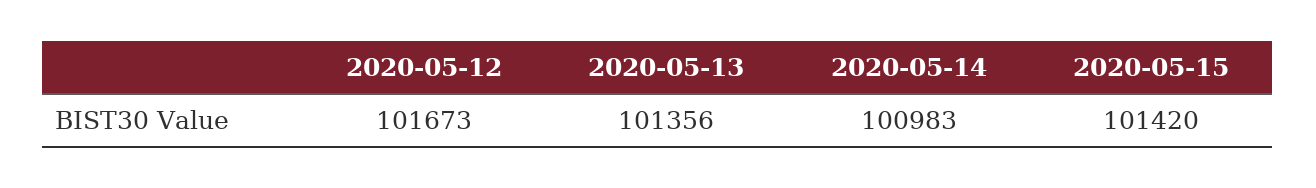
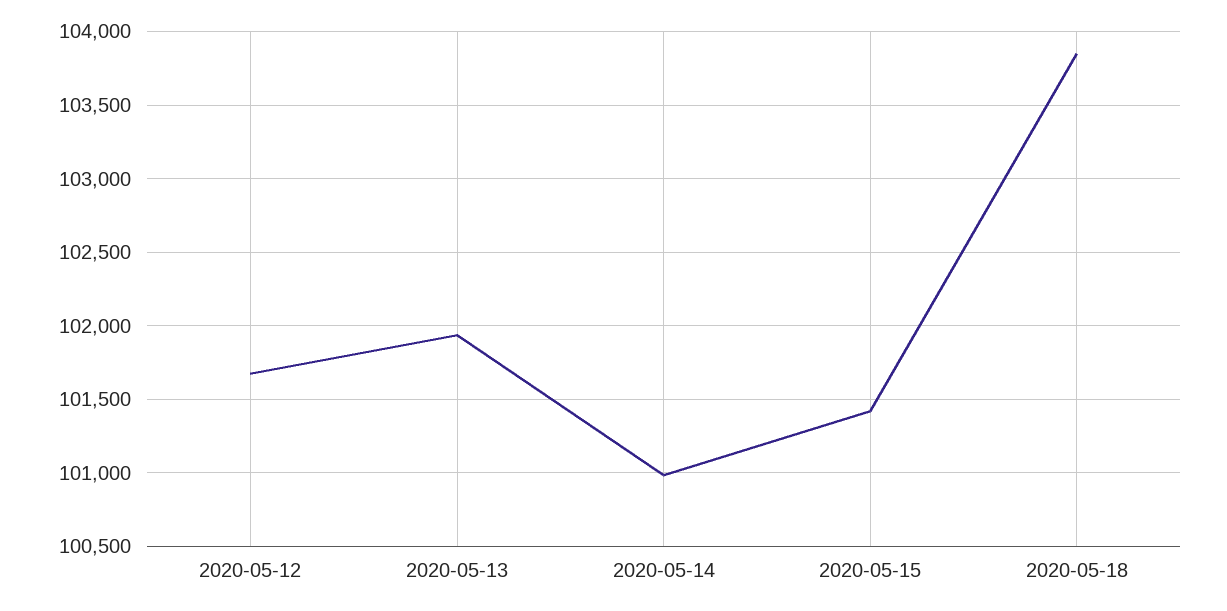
2020-05-13: 101356 -> 101950
2020-05-18: none -> 103850

